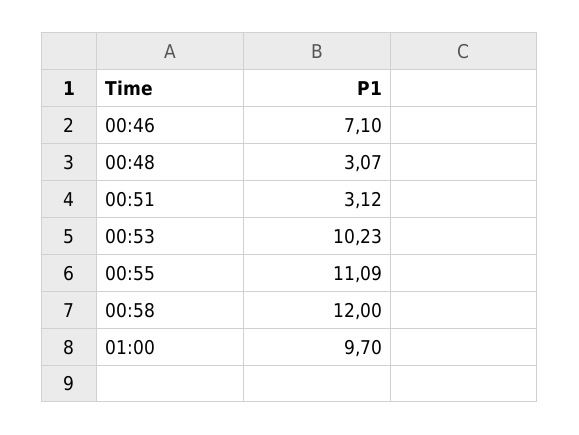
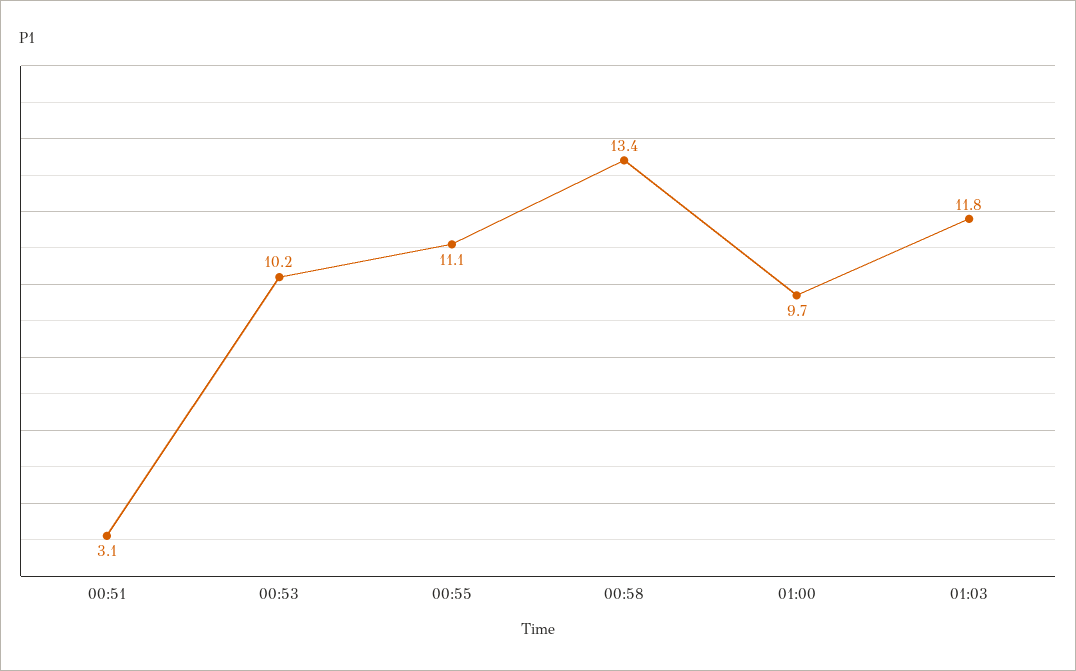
00:46: 7.1 -> none
00:48: 3.07 -> none
00:58: 12 -> 13.4
01:03: none -> 11.8

